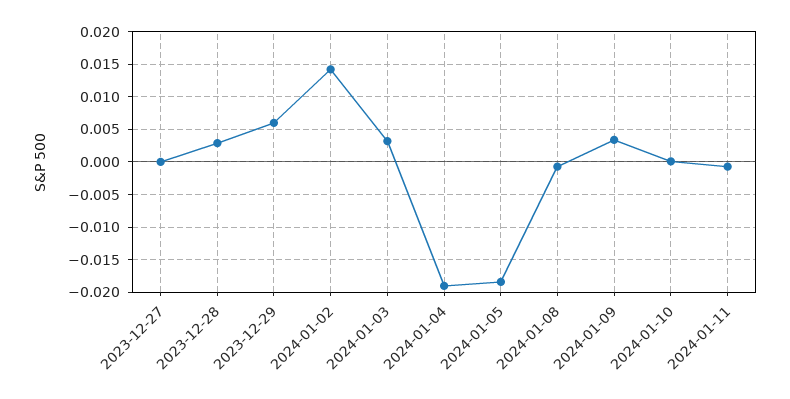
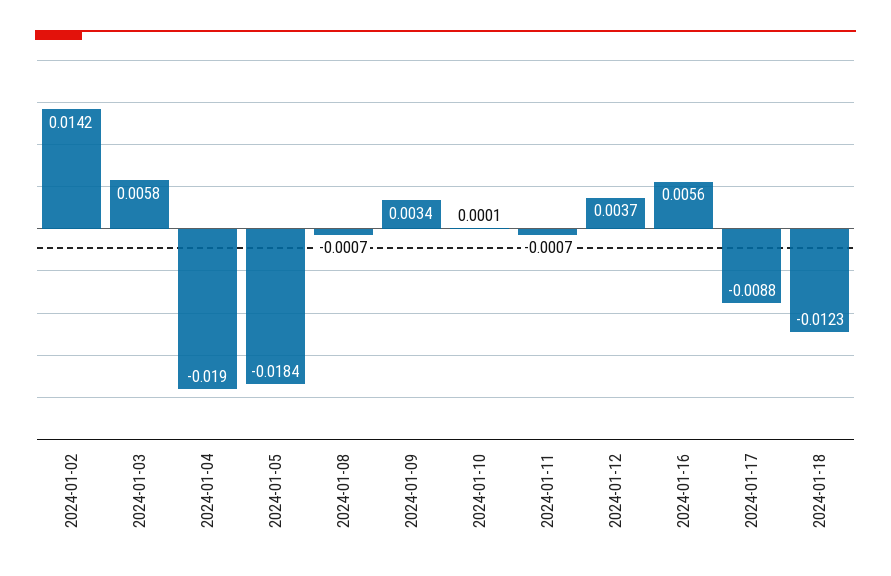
2023-12-27: 0 -> none
2023-12-28: 0.003 -> none
2023-12-29: 0.006 -> none
2024-01-03: 0.003 -> 0.0058
2024-01-12: none -> 0.0037
2024-01-16: none -> 0.0056
2024-01-17: none -> -0.0088
2024-01-18: none -> -0.0123

